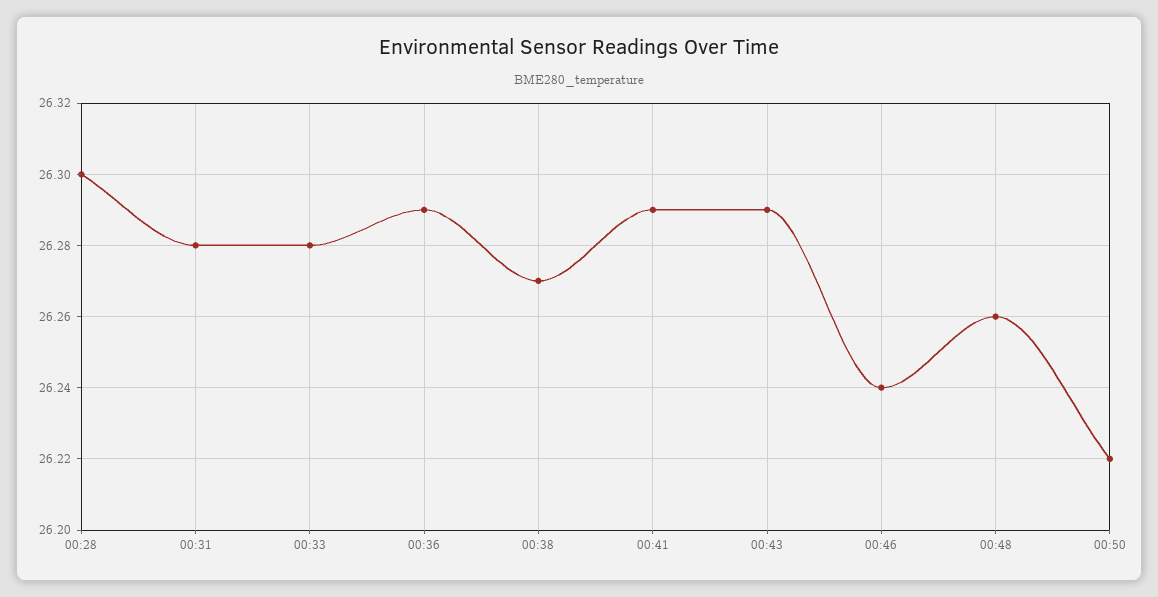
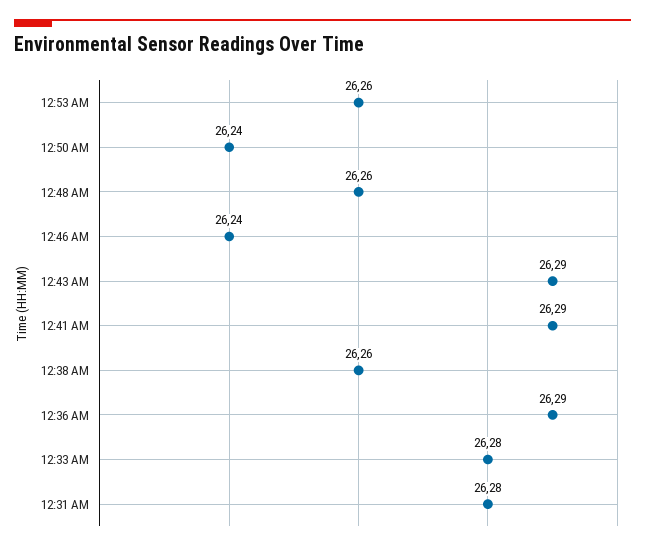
00:28: 26.3 -> none
00:38: 26.27 -> 26.26
00:50: 26.22 -> 26.24
12:53 AM: none -> 26.26

